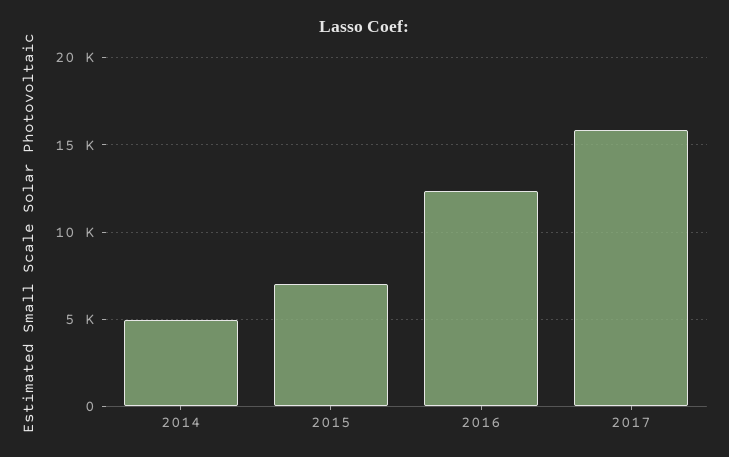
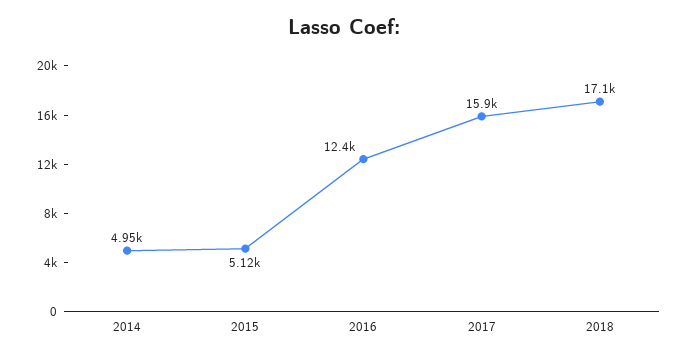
2015: 7000 -> 5120
2018: none -> 17100

